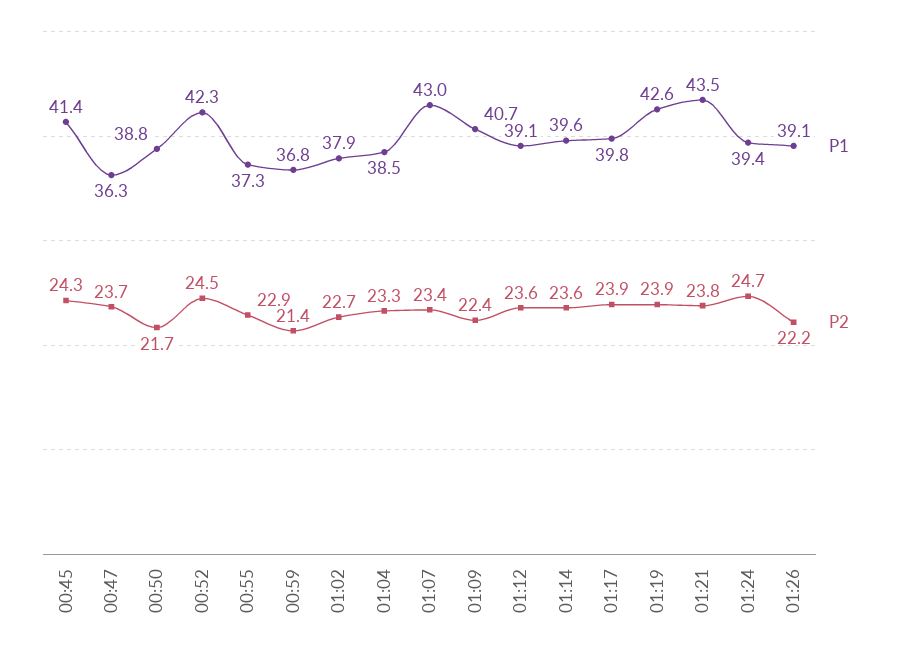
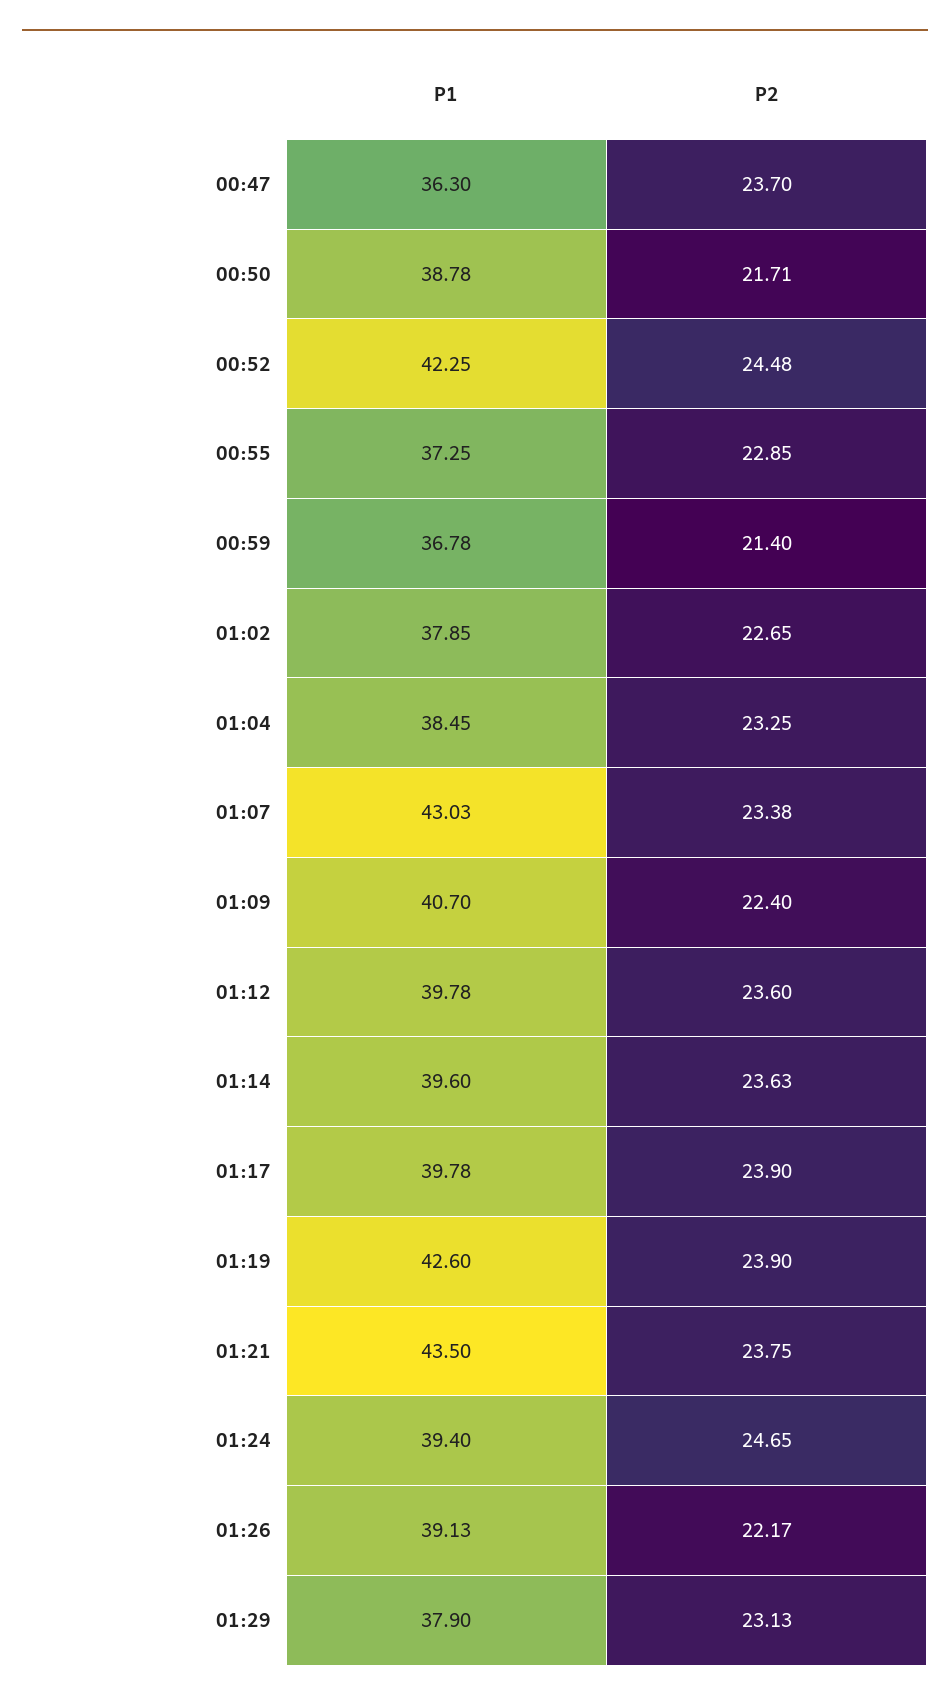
P1, 00:45: 41.4 -> none
P2, 00:45: 24.3 -> none
P1, 01:12: 39.1 -> 39.78
P1, 01:29: none -> 37.9
P2, 01:29: none -> 23.13

